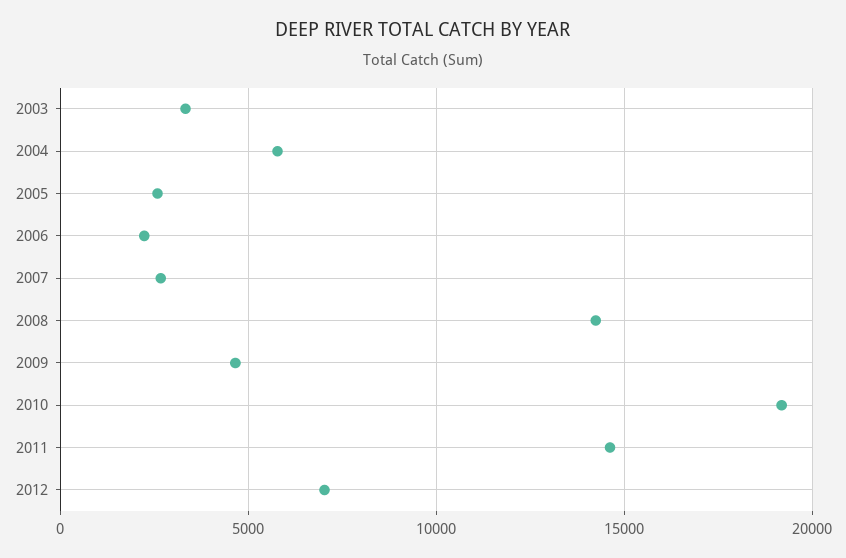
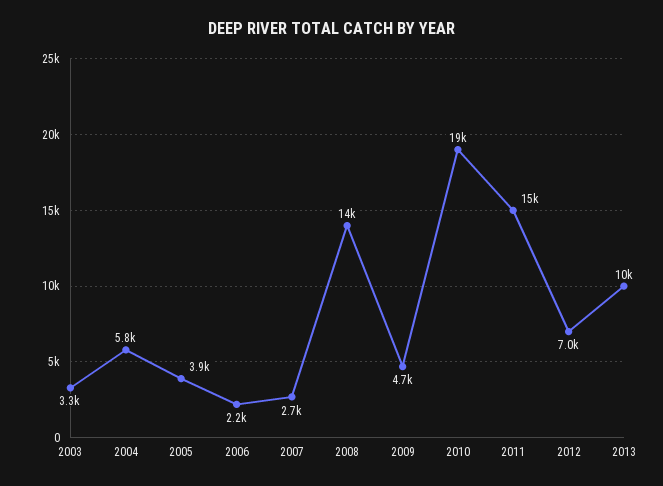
2005: 2500 -> 3900
2013: none -> 10000

